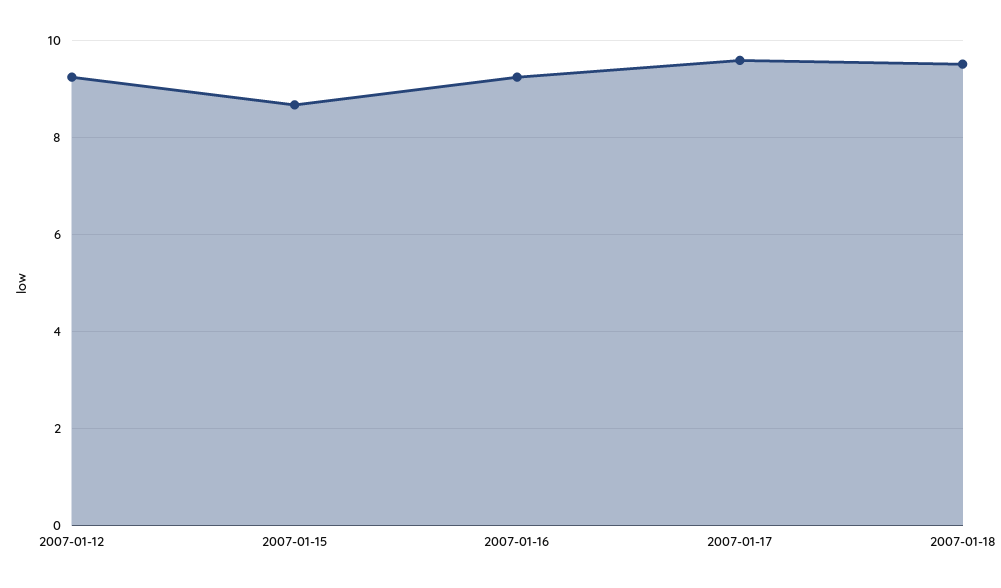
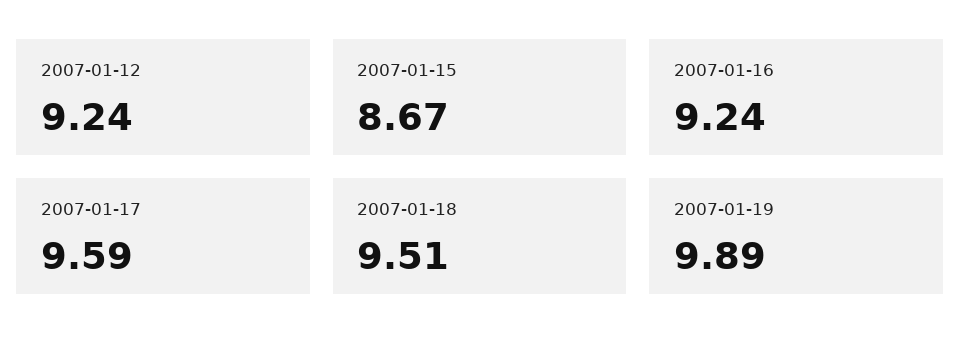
2007-01-19: none -> 9.89

